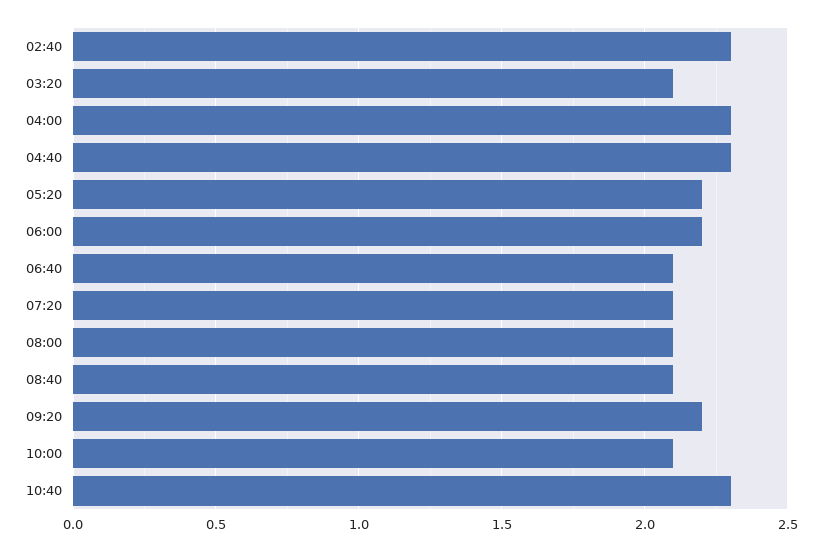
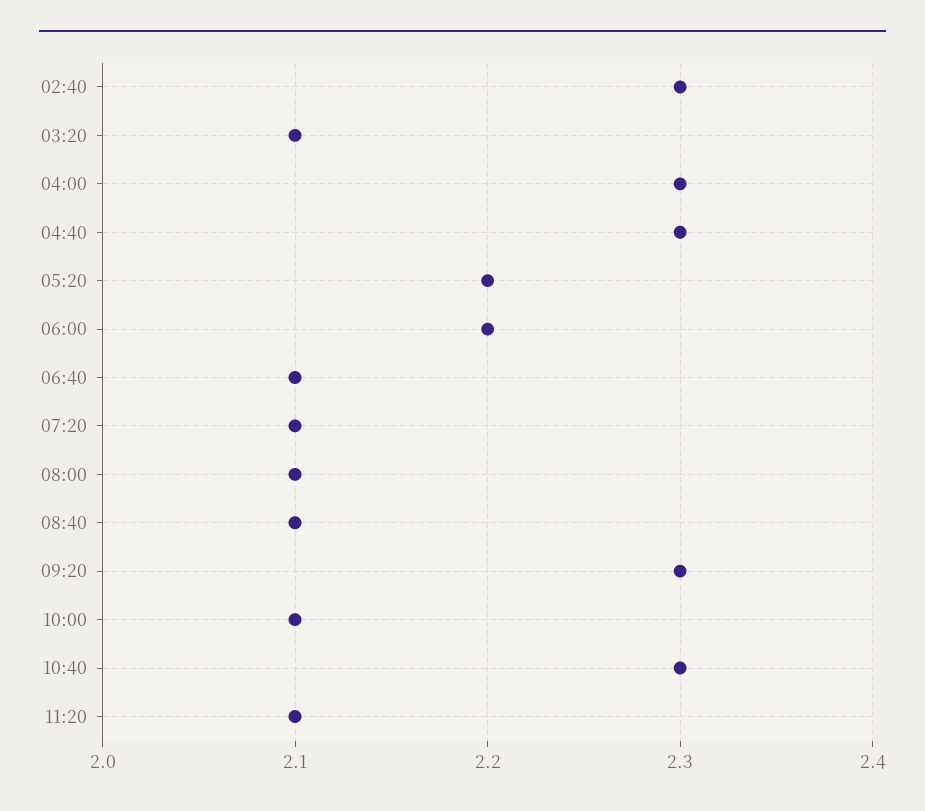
09:20: 2.2 -> 2.3
11:20: none -> 2.1

